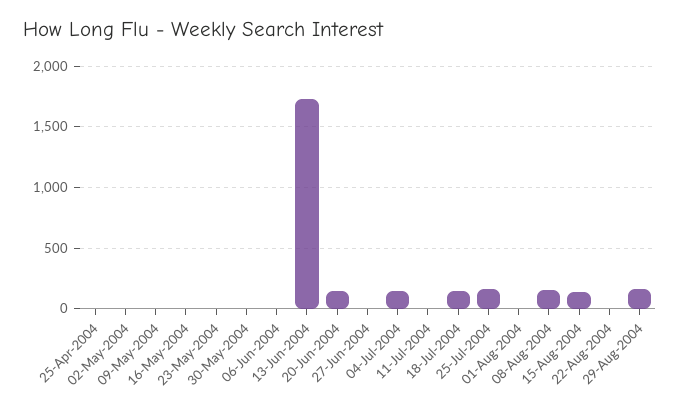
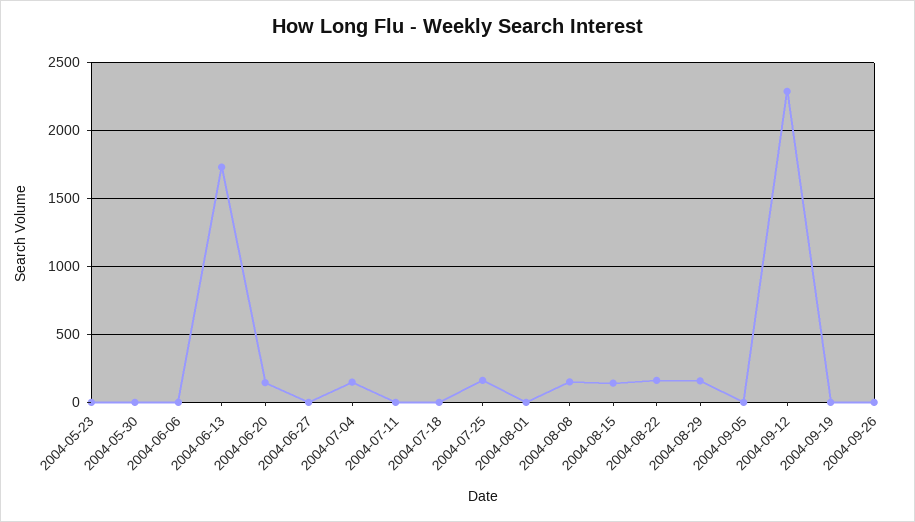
25-Apr-2004: 0 -> none
02-May-2004: 0 -> none
09-May-2004: 0 -> none
16-May-2004: 0 -> none
18-Jul-2004: 150 -> 0
22-Aug-2004: 0 -> 150
2004-09-05: none -> 0
2004-09-12: none -> 2300
2004-09-19: none -> 0
2004-09-26: none -> 0

